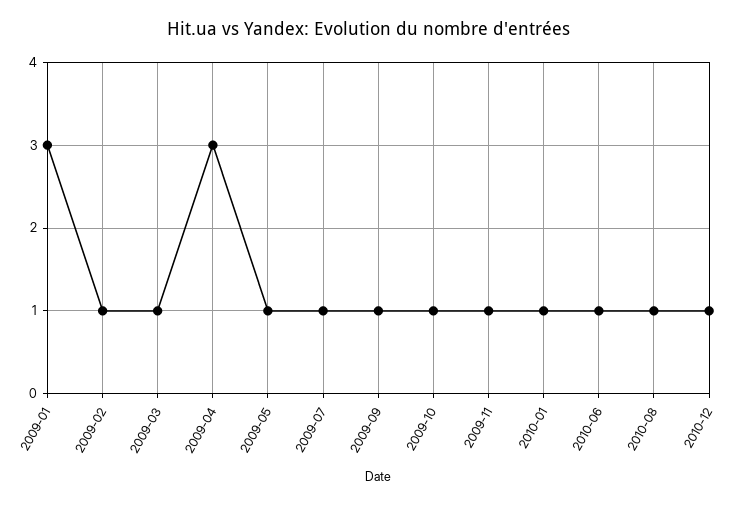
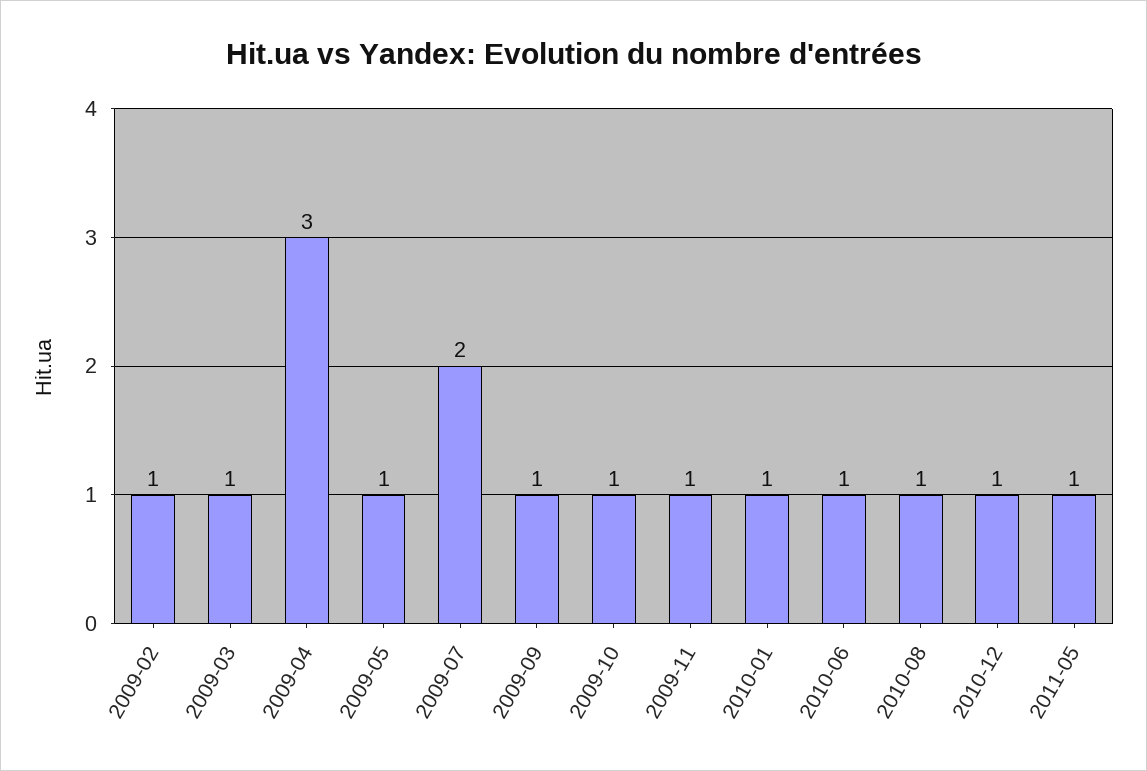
2009-01: 3 -> none
2009-07: 1 -> 2
2011-05: none -> 1

